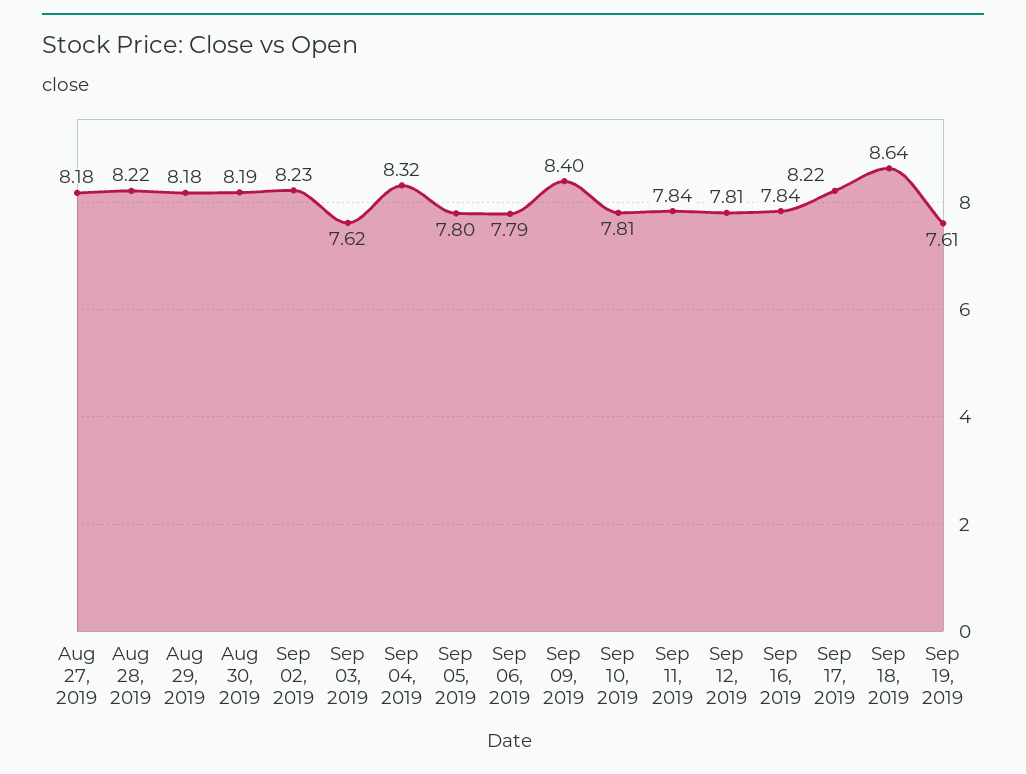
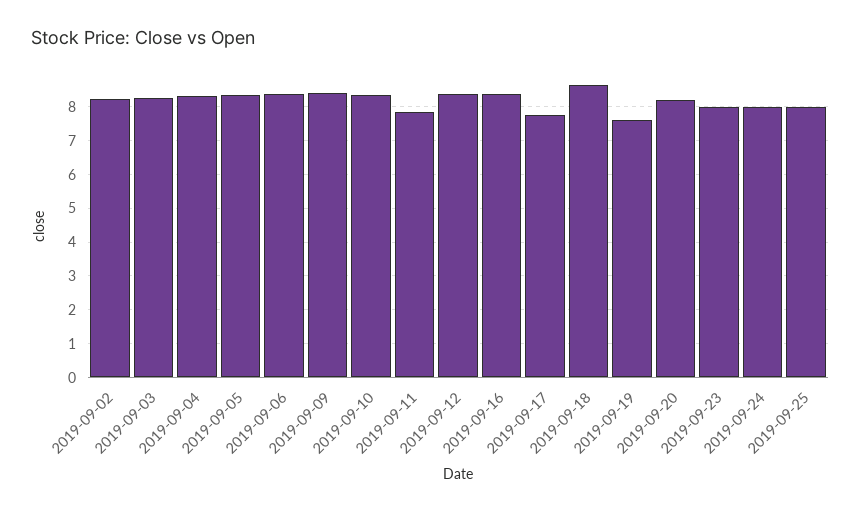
Aug 27, 2019: 8.18 -> none
Aug 28, 2019: 8.22 -> none
Aug 29, 2019: 8.18 -> none
Aug 30, 2019: 8.19 -> none
Sep 03, 2019: 7.62 -> 8.2
Sep 05, 2019: 7.8 -> 8.4
Sep 06, 2019: 7.79 -> 8.4
Sep 10, 2019: 7.81 -> 8.4
Sep 12, 2019: 7.81 -> 8.4
Sep 16, 2019: 7.84 -> 8.4
Sep 17, 2019: 8.22 -> 7.8
2019-09-20: none -> 8.2
2019-09-23: none -> 8
2019-09-24: none -> 8
2019-09-25: none -> 8

